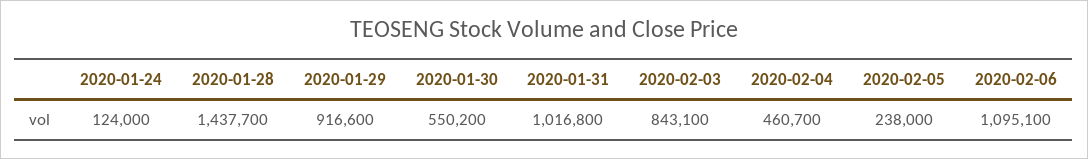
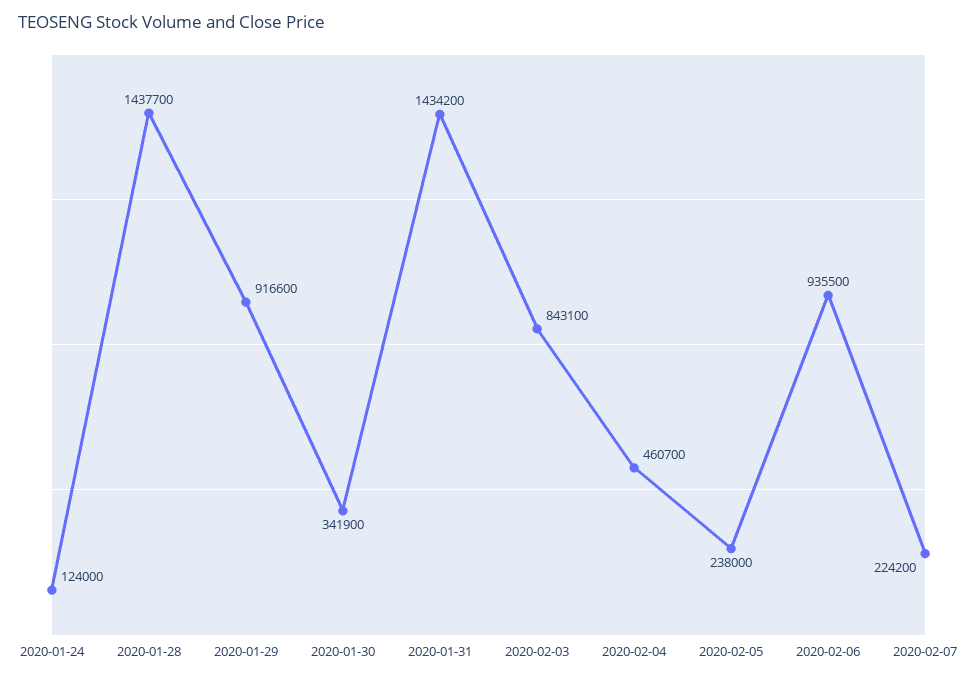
2020-01-30: 550200 -> 341900
2020-01-31: 1016800 -> 1434200
2020-02-06: 1095100 -> 935500
2020-02-07: none -> 224200

